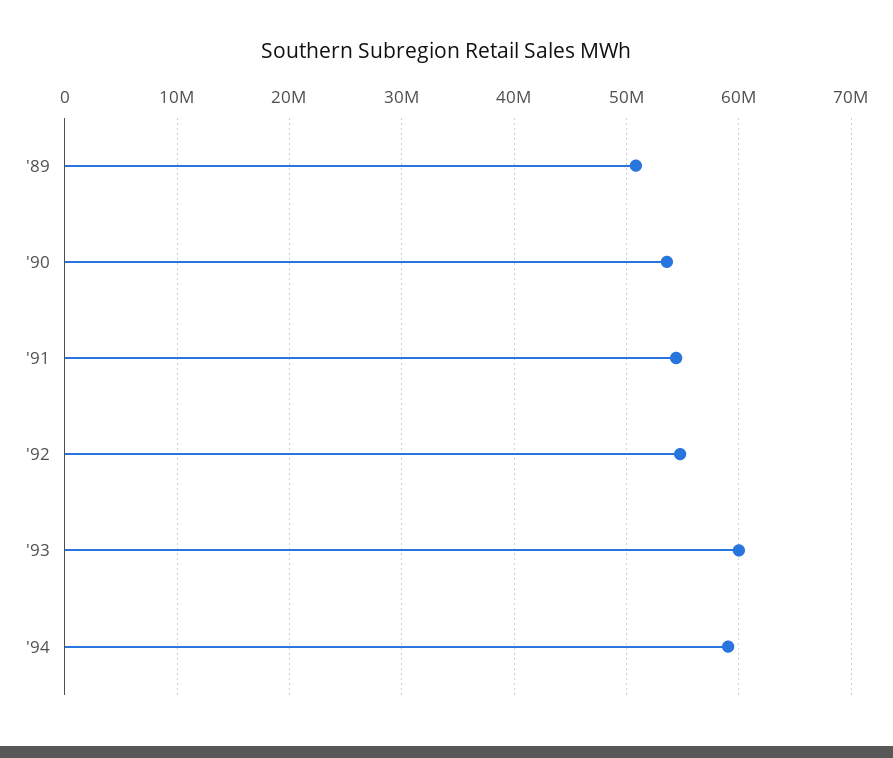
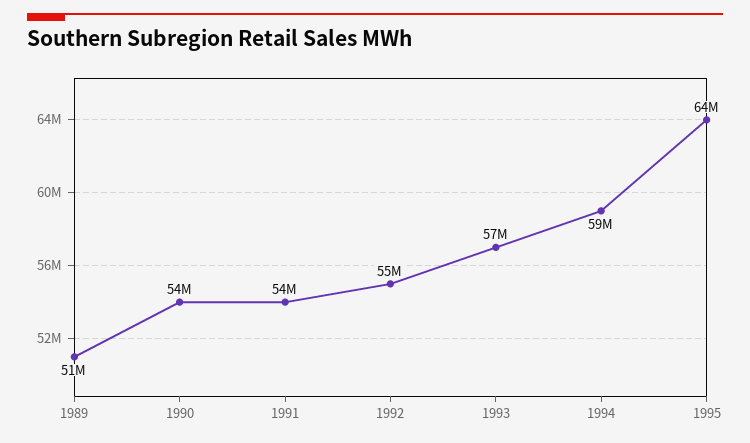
'93: 60000000 -> 57000000
1995: none -> 64000000

